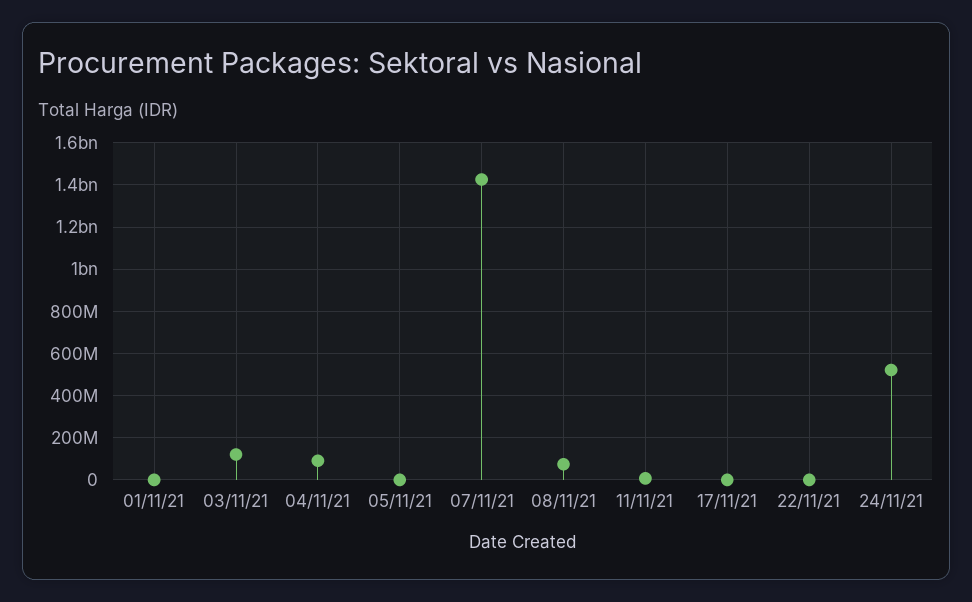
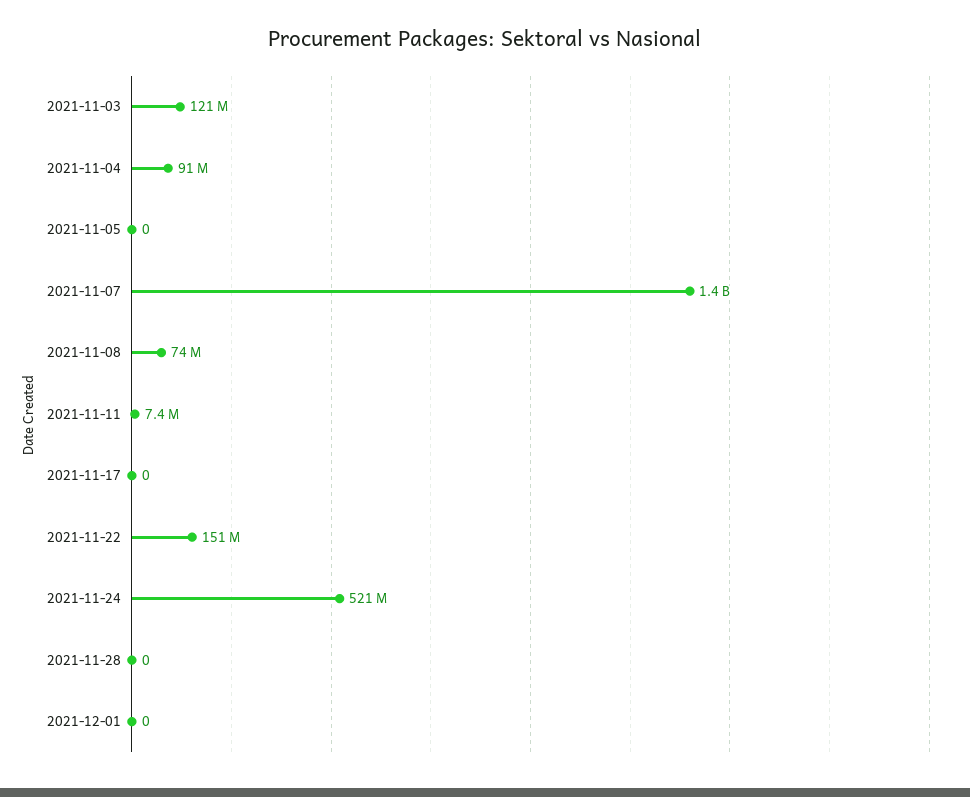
01/11/21: 0 -> none
22/11/21: 0 -> 151000000
2021-11-28: none -> 0
2021-12-01: none -> 0

